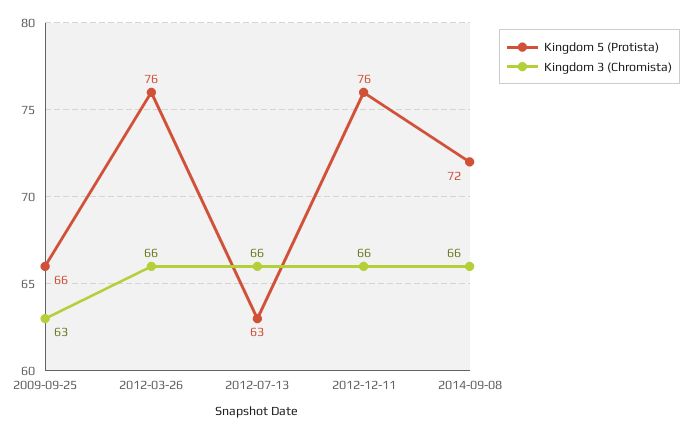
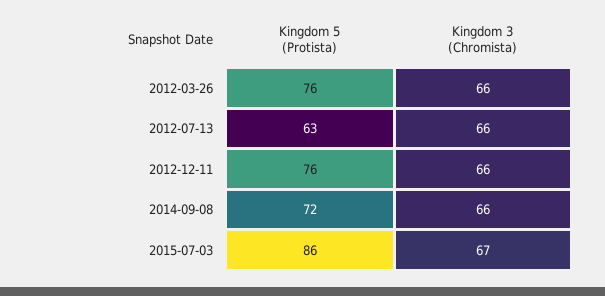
Kingdom 5 (Protista), 2009-09-25: 66 -> none
Kingdom 3 (Chromista), 2009-09-25: 63 -> none
Kingdom 5 (Protista), 2015-07-03: none -> 86
Kingdom 3 (Chromista), 2015-07-03: none -> 67

